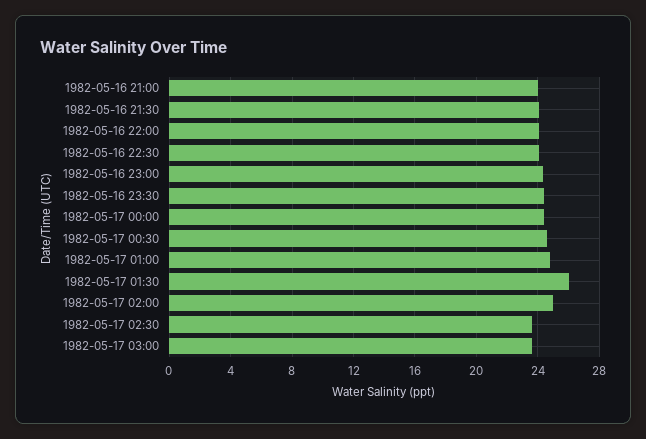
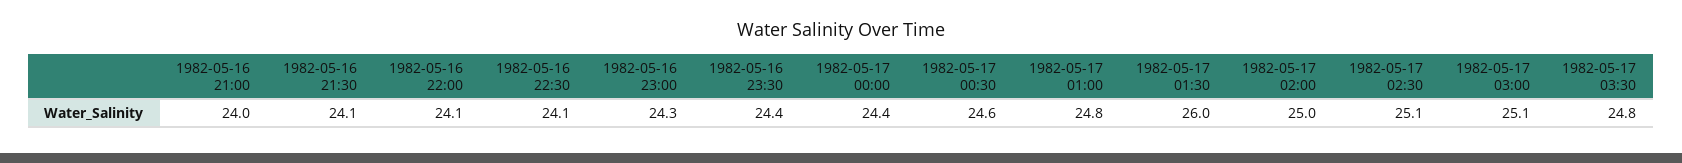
1982-05-17 02:30: 23.5 -> 25.1
1982-05-17 03:00: 23.5 -> 25.1
1982-05-17 03:30: none -> 24.8

